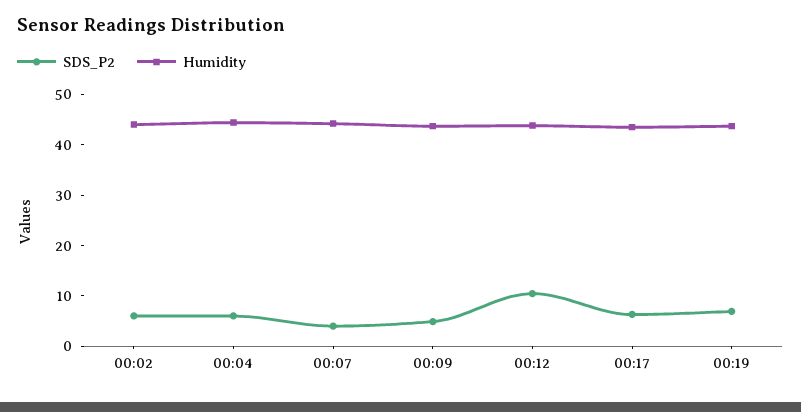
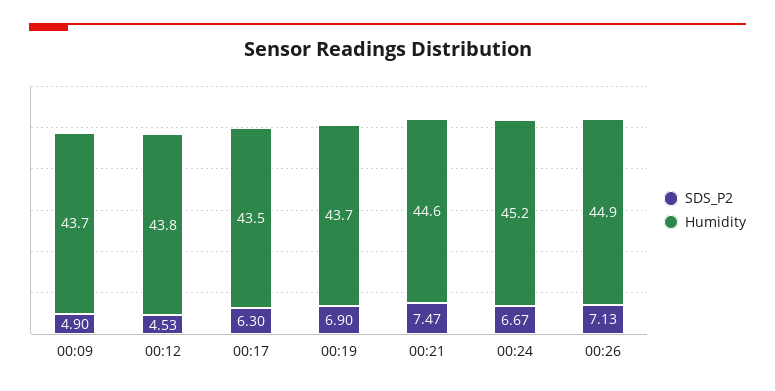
SDS_P2, 00:02: 6 -> none
Humidity, 00:02: 44 -> none
SDS_P2, 00:04: 6 -> none
Humidity, 00:04: 44 -> none
SDS_P2, 00:07: 4 -> none
Humidity, 00:07: 44 -> none
SDS_P2, 00:12: 10 -> 4.53
SDS_P2, 00:21: none -> 7.47
Humidity, 00:21: none -> 44.6
SDS_P2, 00:24: none -> 6.67
Humidity, 00:24: none -> 45.2
SDS_P2, 00:26: none -> 7.13
Humidity, 00:26: none -> 44.9

